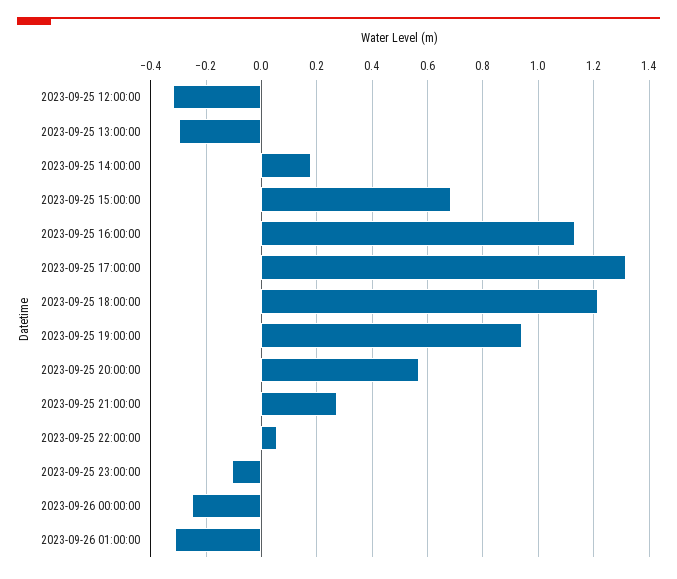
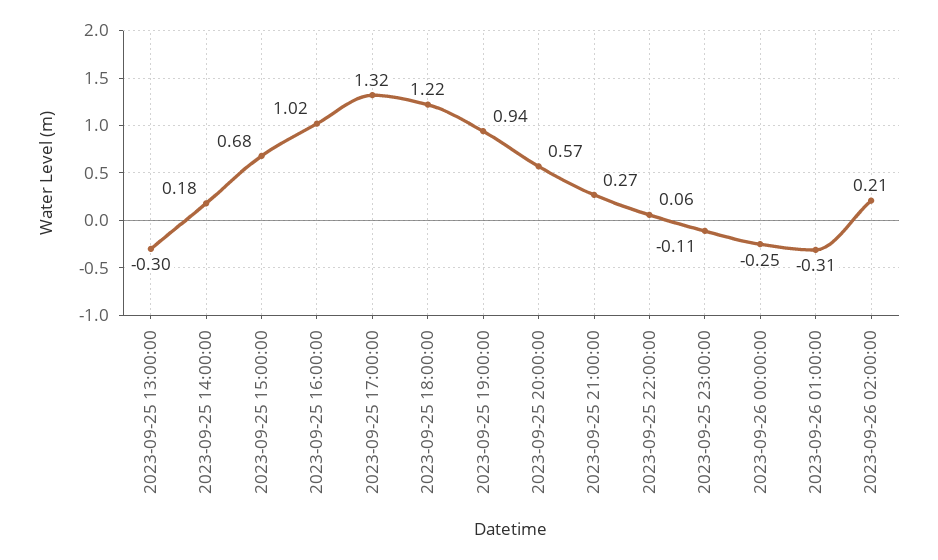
2023-09-25 12:00:00: -0.325 -> none
2023-09-25 16:00:00: 1.125 -> 1.02
2023-09-26 02:00:00: none -> 0.21

